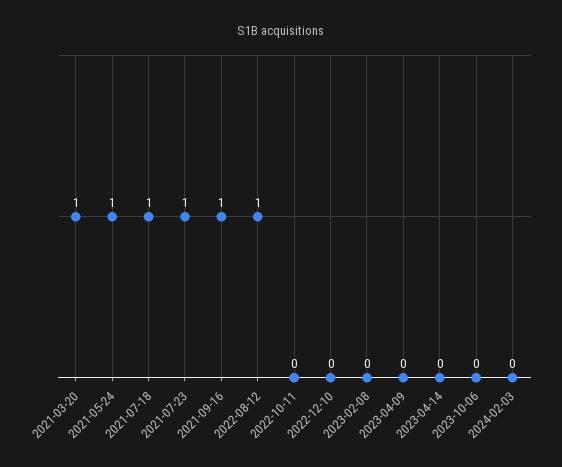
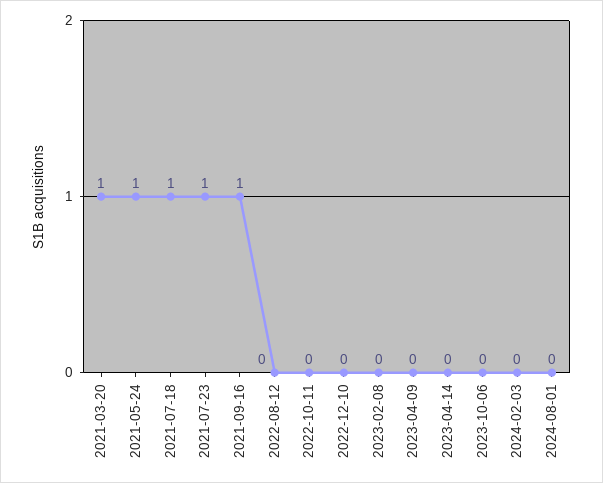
2022-08-12: 1 -> 0
2024-08-01: none -> 0

